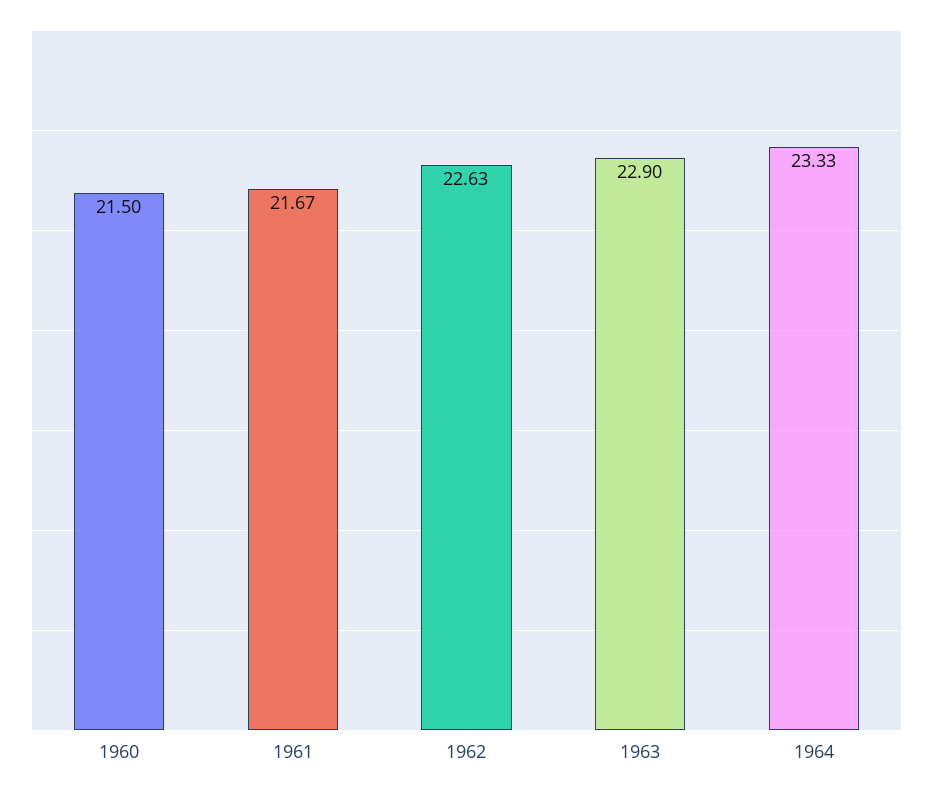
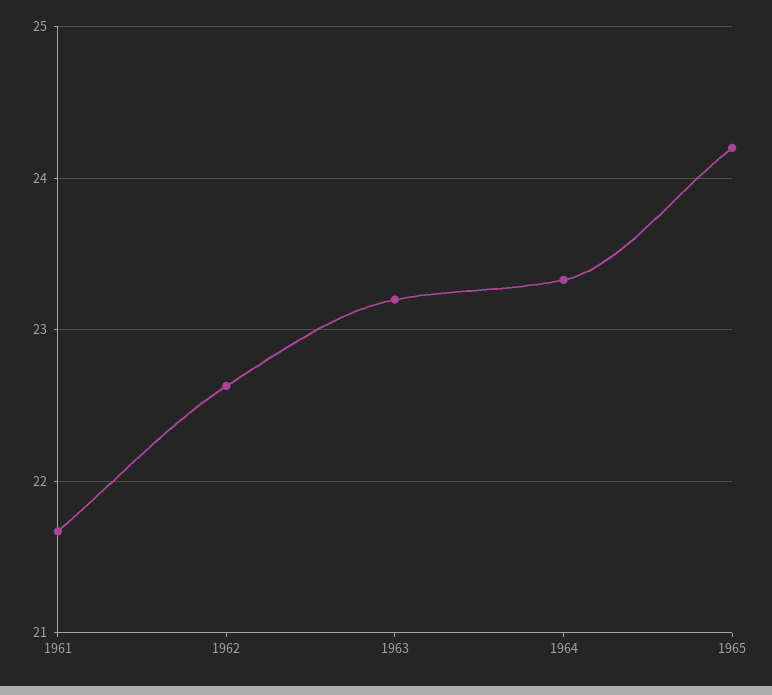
1960: 21.5 -> none
1963: 22.9 -> 23.2
1965: none -> 24.2

